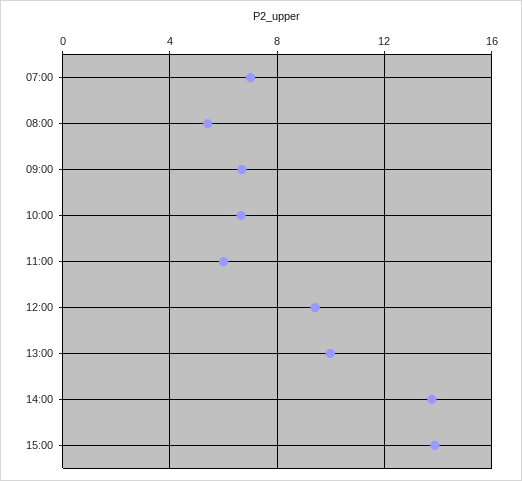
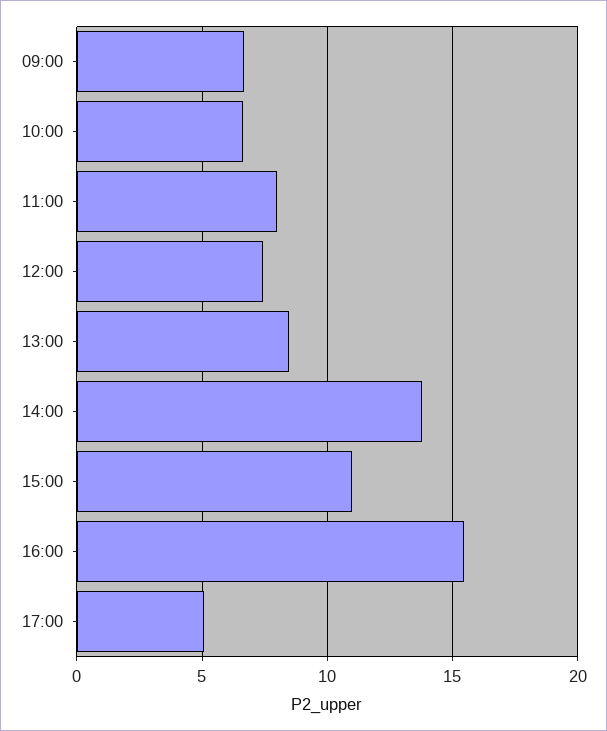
07:00: 7 -> none
08:00: 5.5 -> none
11:00: 6 -> 8
12:00: 9.5 -> 7.5
13:00: 10 -> 8.5
15:00: 14 -> 11
16:00: none -> 15.5
17:00: none -> 5

